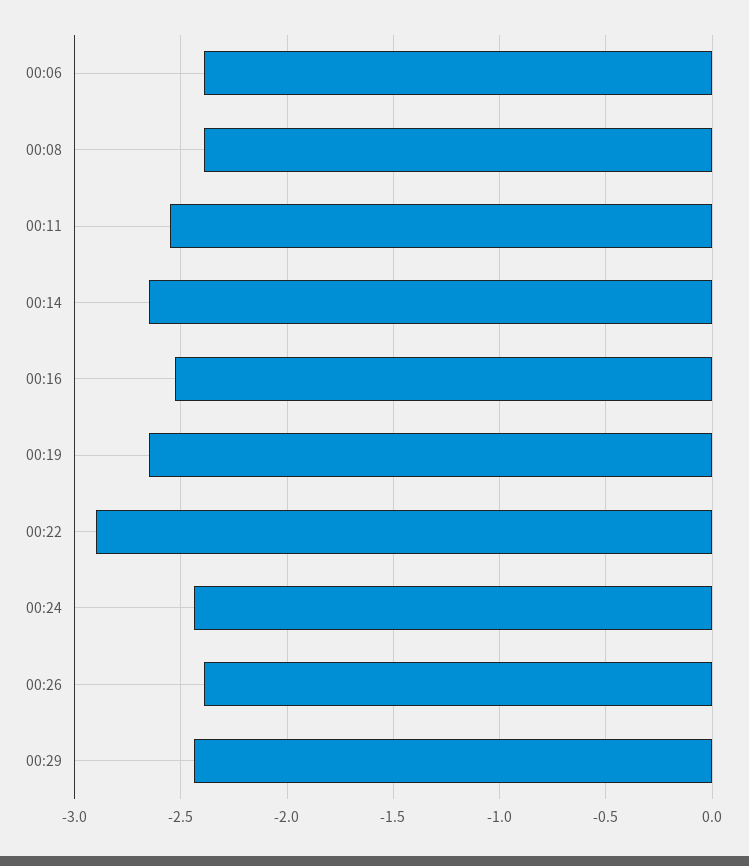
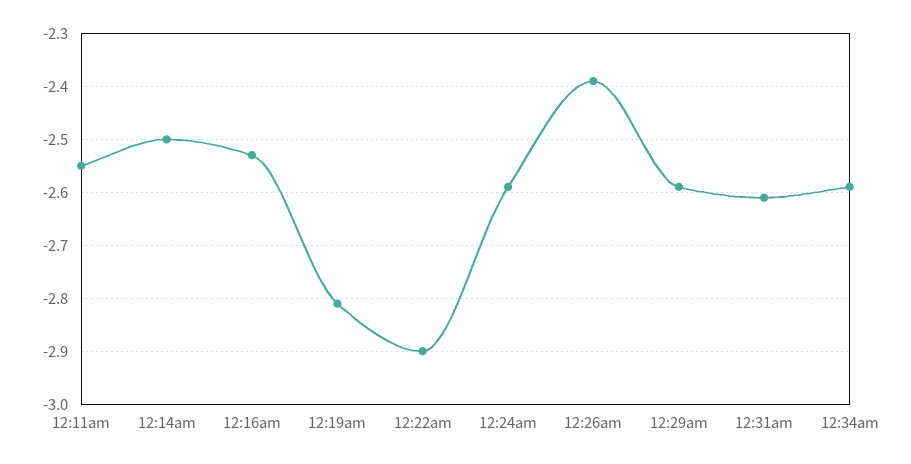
00:06: -2.4 -> none
00:08: -2.4 -> none
00:14: -2.65 -> -2.5
00:19: -2.65 -> -2.8
00:24: -2.45 -> -2.6
00:29: -2.45 -> -2.6
12:31am: none -> -2.6
12:34am: none -> -2.6

